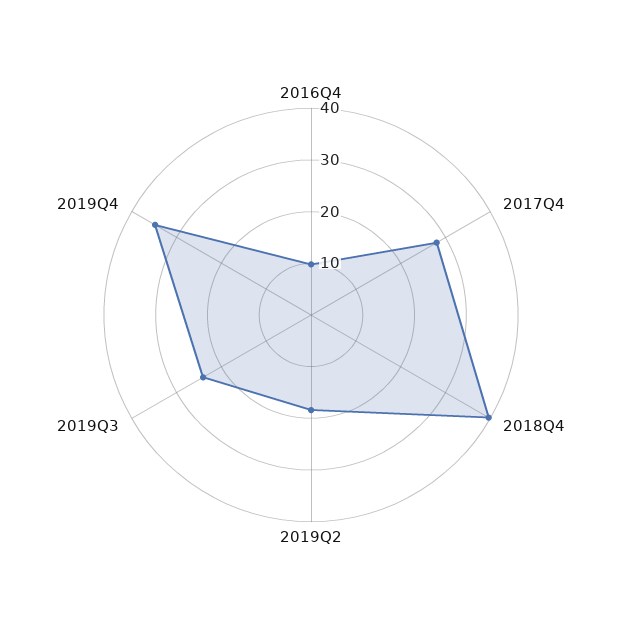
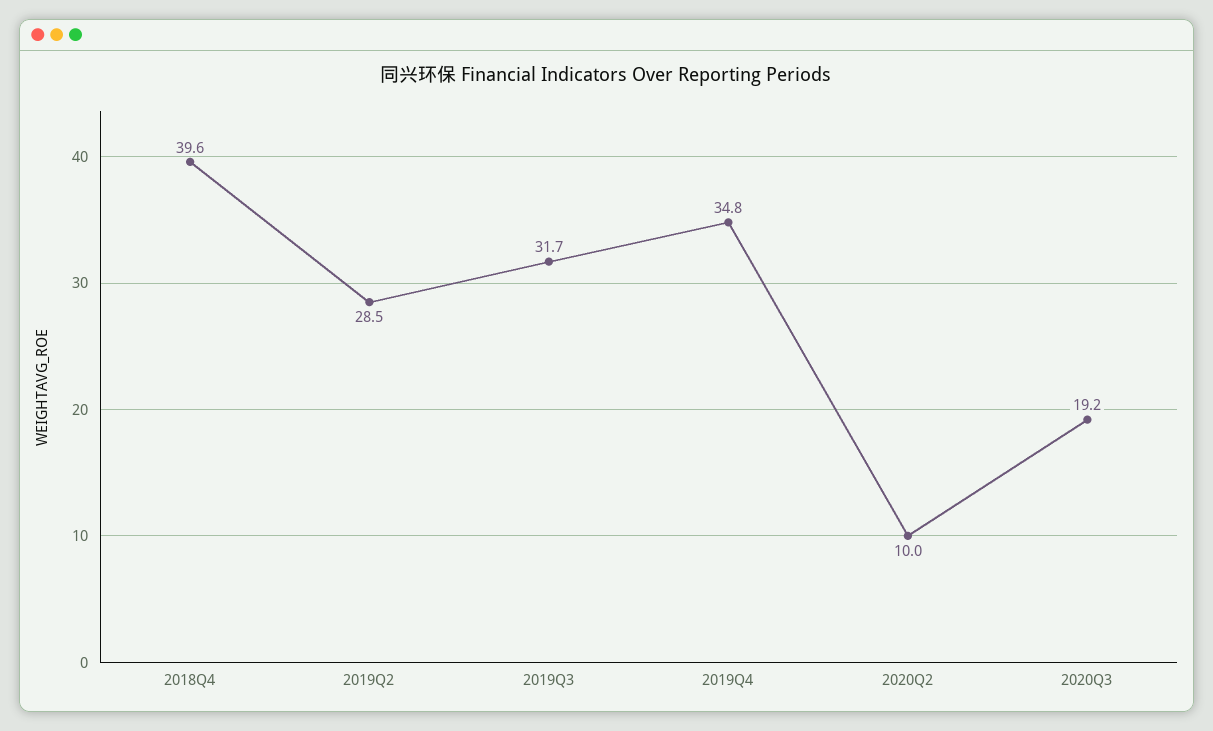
2016Q4: 10 -> none
2017Q4: 28 -> none
2019Q2: 18 -> 28.5
2019Q3: 24 -> 31.7
2020Q2: none -> 10
2020Q3: none -> 19.2

